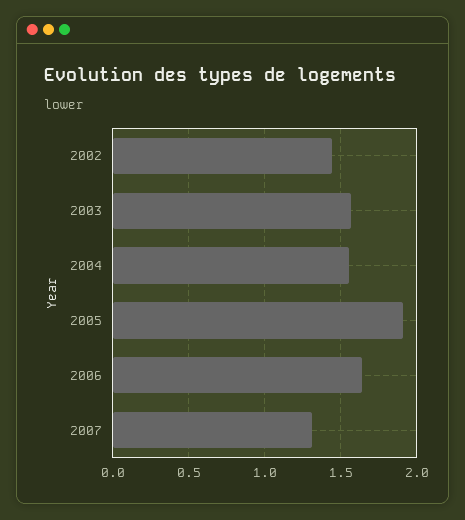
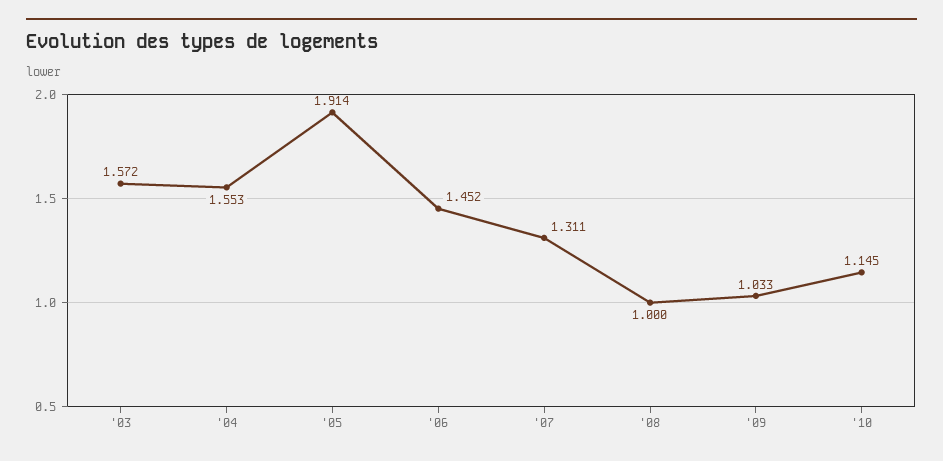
2002: 1.45 -> none
2006: 1.65 -> 1.452
'08: none -> 1
'09: none -> 1.033
'10: none -> 1.145

